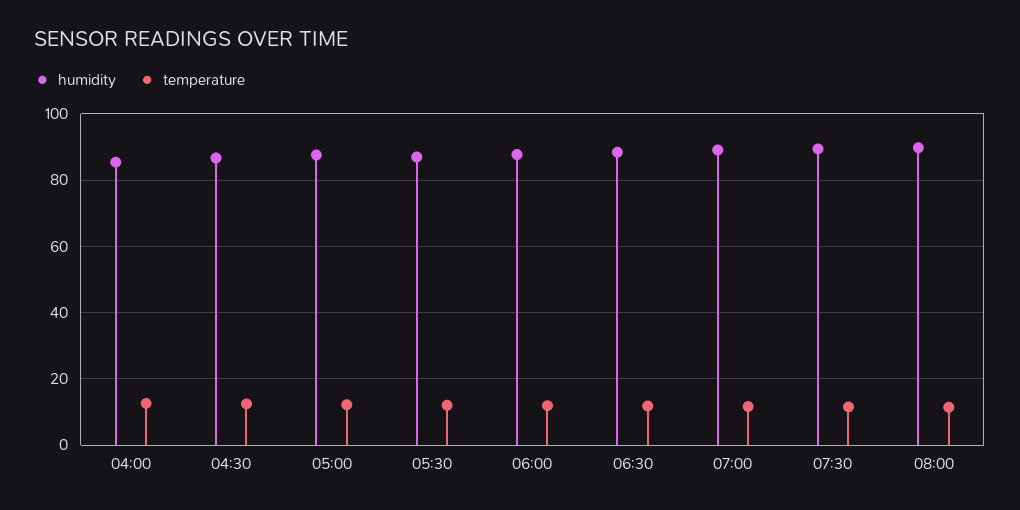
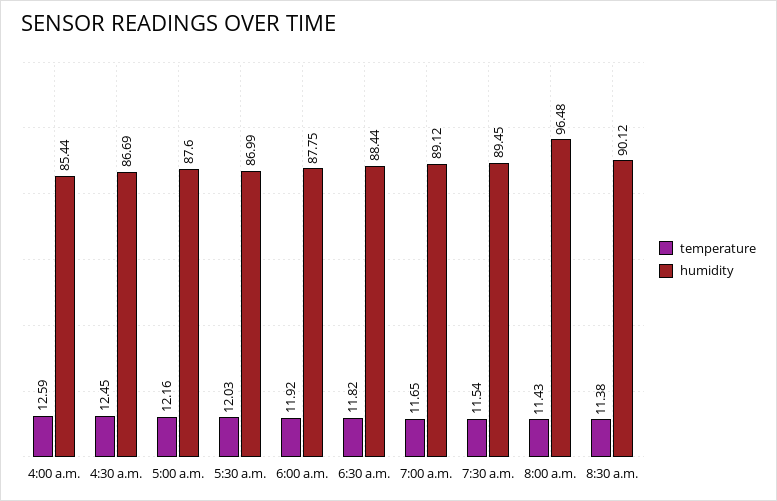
humidity, 08:00: 90 -> 96.48
temperature, 8:30 a.m.: none -> 11.38
humidity, 8:30 a.m.: none -> 90.12

